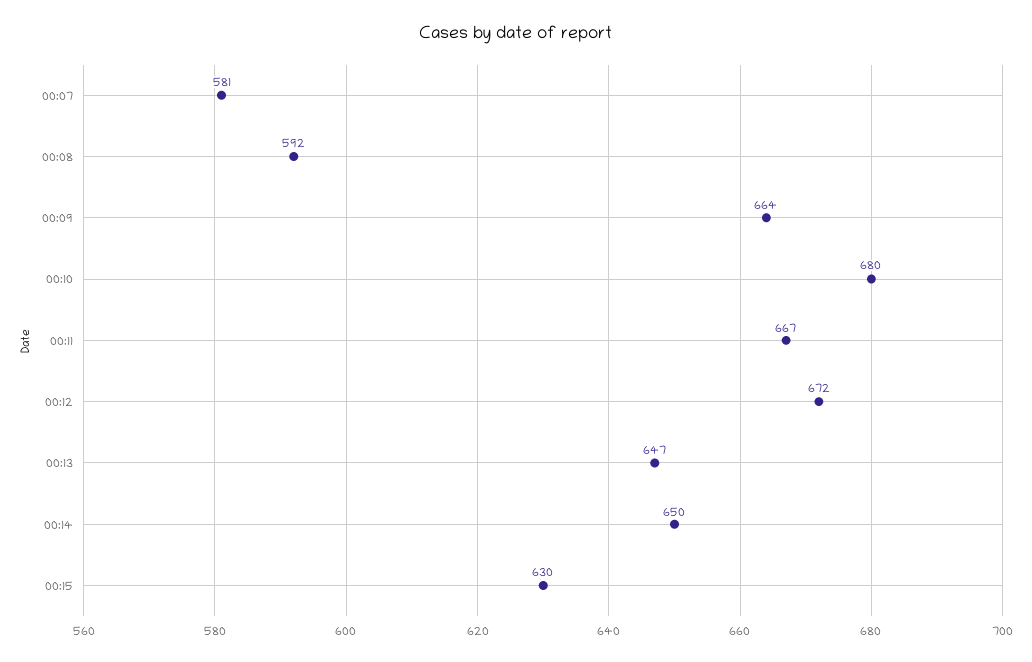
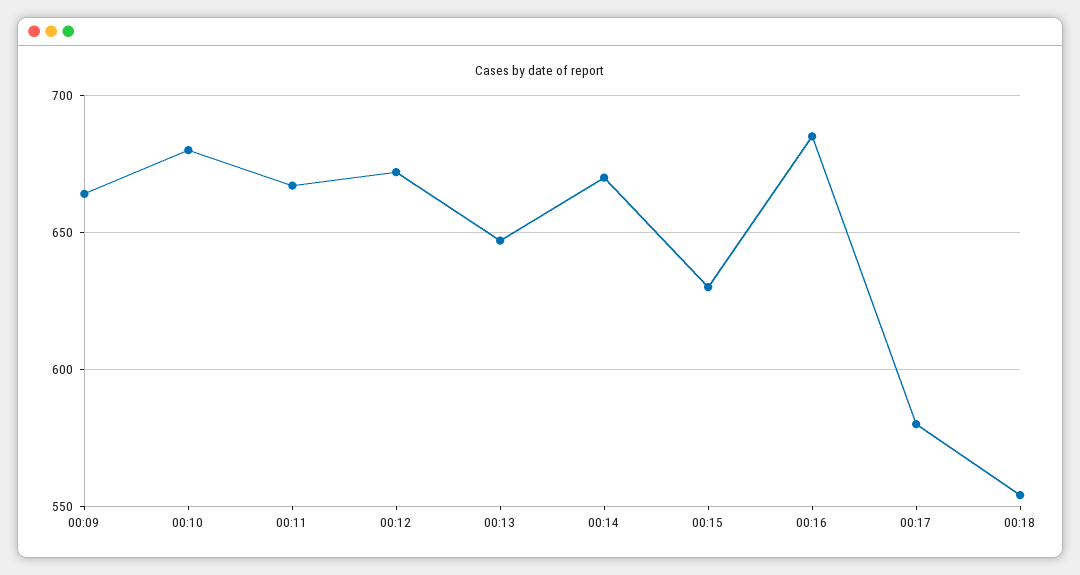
00:07: 581 -> none
00:08: 592 -> none
00:14: 650 -> 670
00:16: none -> 685
00:17: none -> 580
00:18: none -> 555

